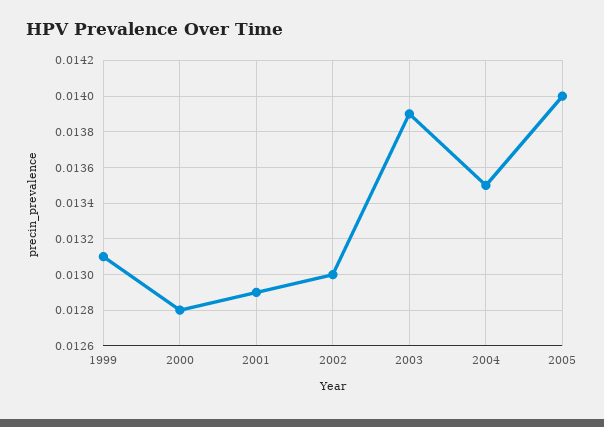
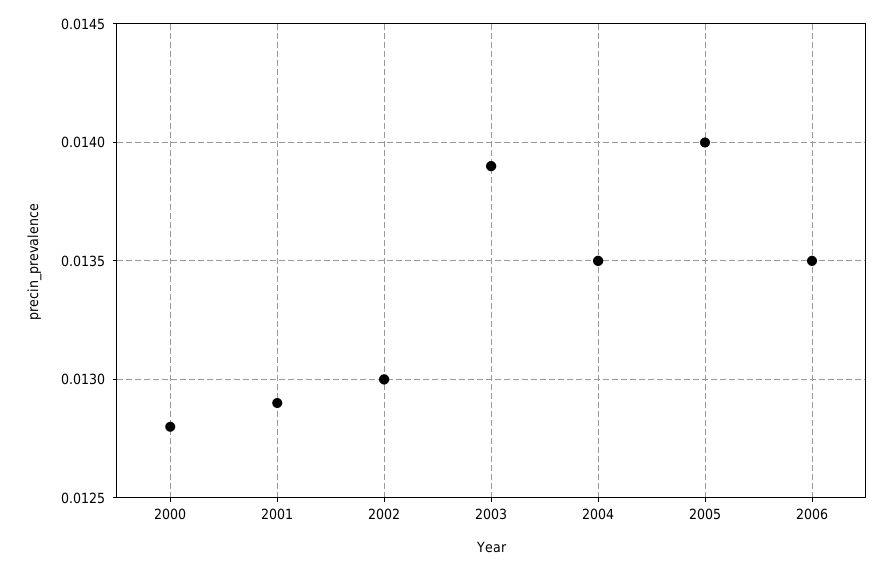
1999: 0.0131 -> none
2006: none -> 0.0135

